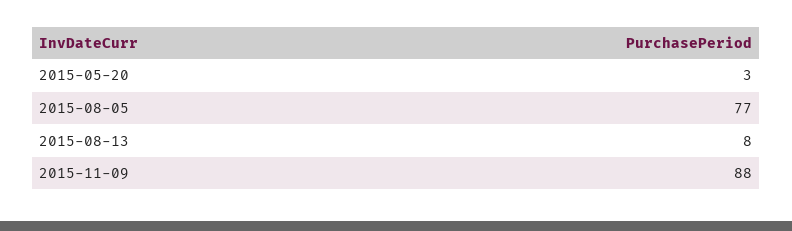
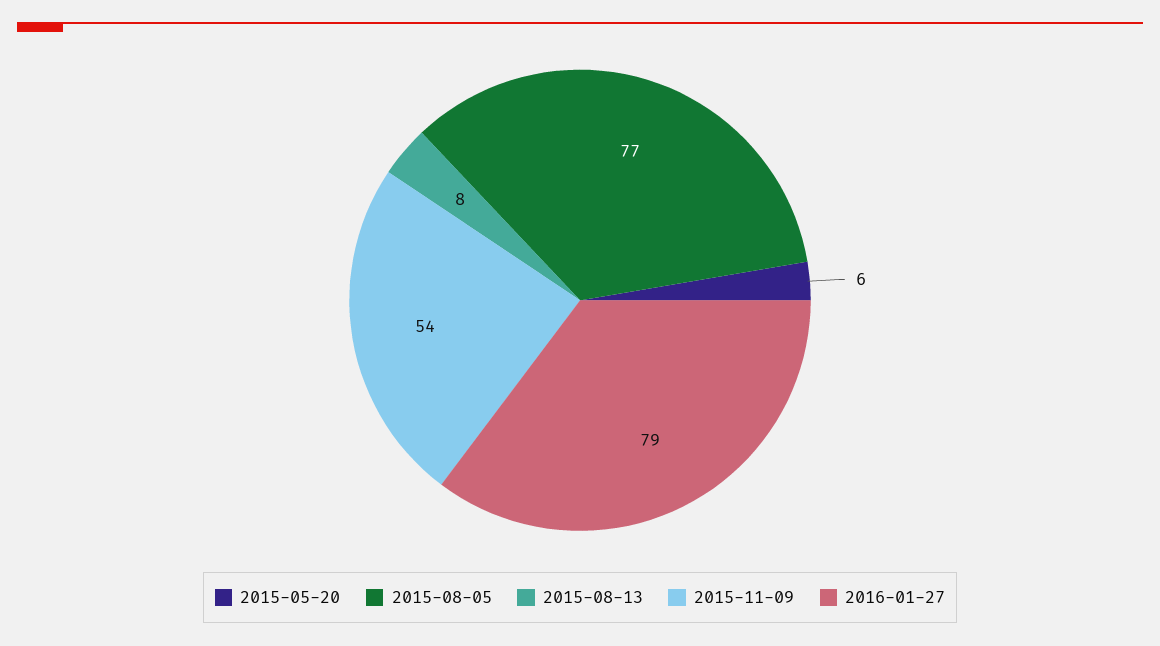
2015-05-20: 3 -> 6
2015-11-09: 88 -> 54
2016-01-27: none -> 79

